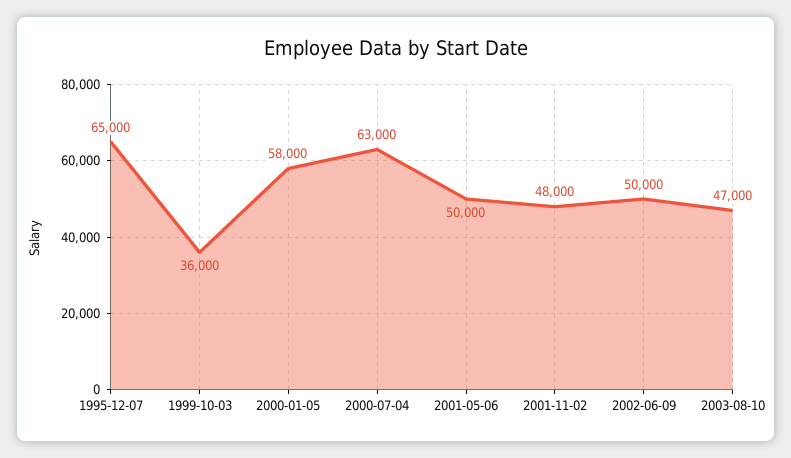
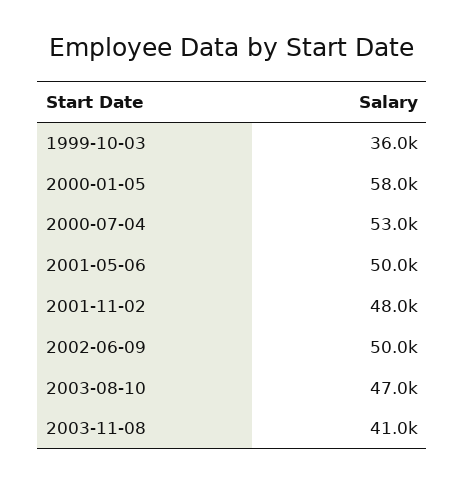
1995-12-07: 65000 -> none
2000-07-04: 63000 -> 53000
2003-11-08: none -> 41000

